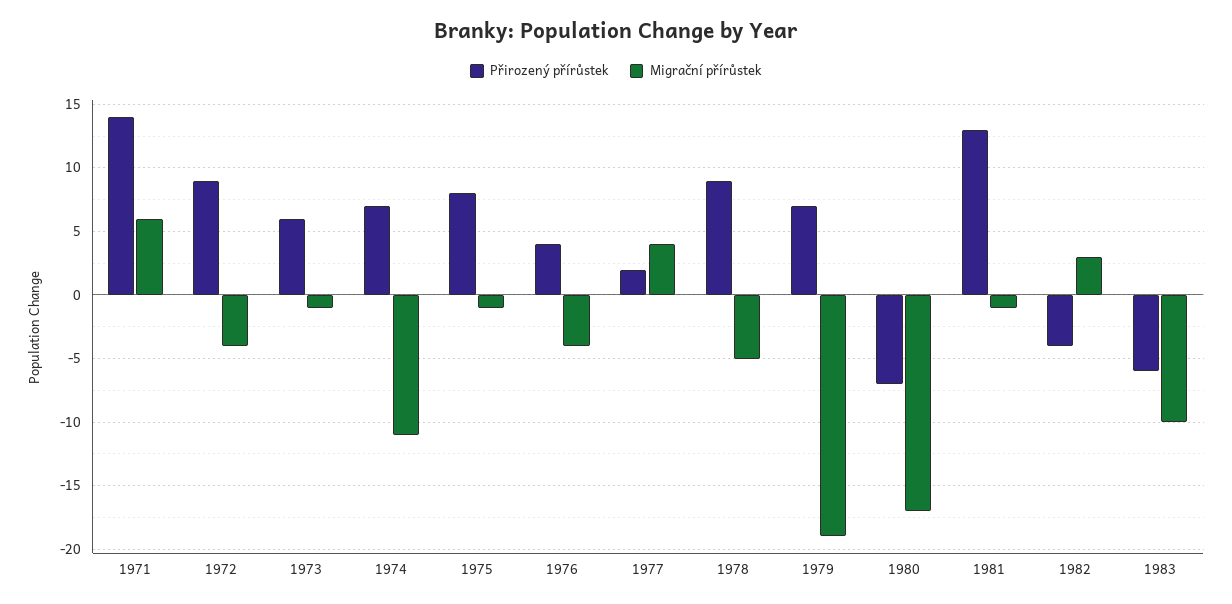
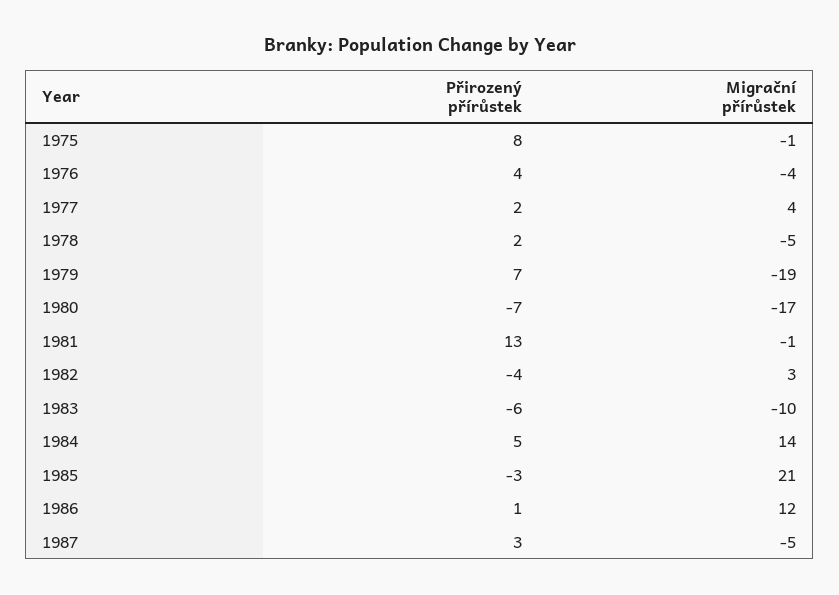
Přirozený přírůstek, 1971: 14 -> none
Migrační přírůstek, 1971: 6 -> none
Přirozený přírůstek, 1972: 9 -> none
Migrační přírůstek, 1972: -4 -> none
Přirozený přírůstek, 1973: 6 -> none
Migrační přírůstek, 1973: -1 -> none
Přirozený přírůstek, 1974: 7 -> none
Migrační přírůstek, 1974: -11 -> none
Přirozený přírůstek, 1978: 9 -> 2
Přirozený přírůstek, 1984: none -> 5
Migrační přírůstek, 1984: none -> 14
Přirozený přírůstek, 1985: none -> -3
Migrační přírůstek, 1985: none -> 21
Přirozený přírůstek, 1986: none -> 1
Migrační přírůstek, 1986: none -> 12
Přirozený přírůstek, 1987: none -> 3
Migrační přírůstek, 1987: none -> -5

